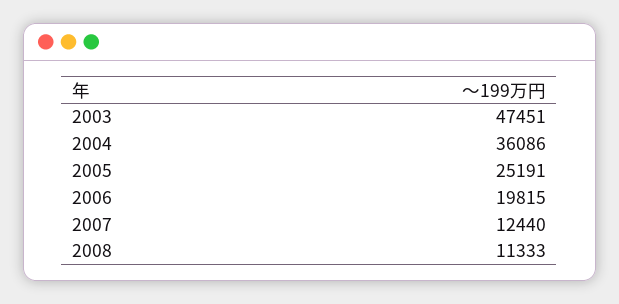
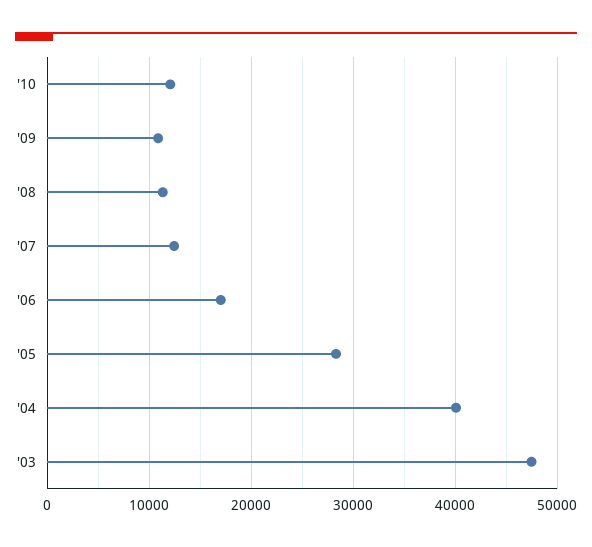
2004: 36086 -> 40000
2005: 25191 -> 28000
2006: 19815 -> 17000
'10: none -> 12000
'09: none -> 11000

